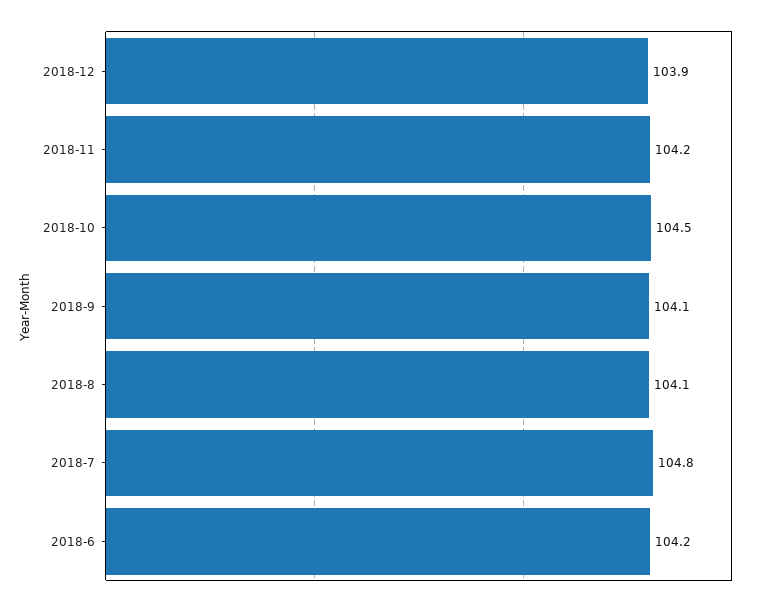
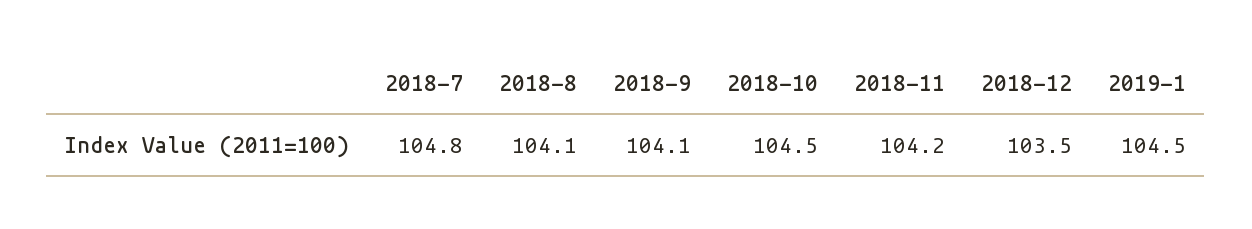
2018-12: 103.9 -> 103.5
2018-6: 104.2 -> none
2019-1: none -> 104.5

